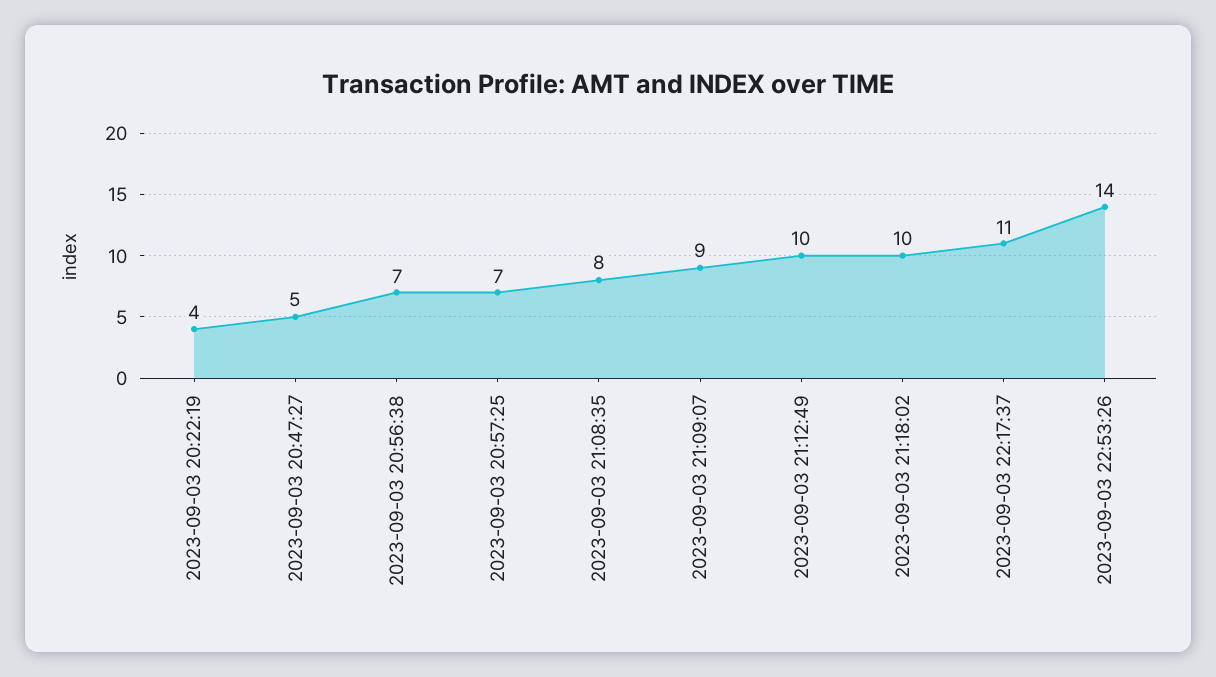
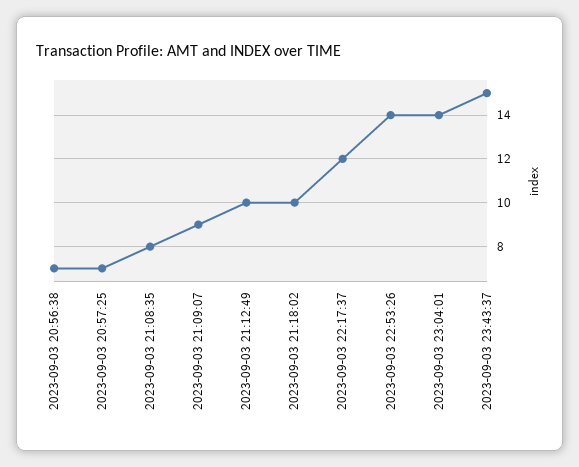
2023-09-03 20:22:19: 4 -> none
2023-09-03 20:47:27: 5 -> none
2023-09-03 22:17:37: 11 -> 12
2023-09-03 23:04:01: none -> 14
2023-09-03 23:43:37: none -> 15

